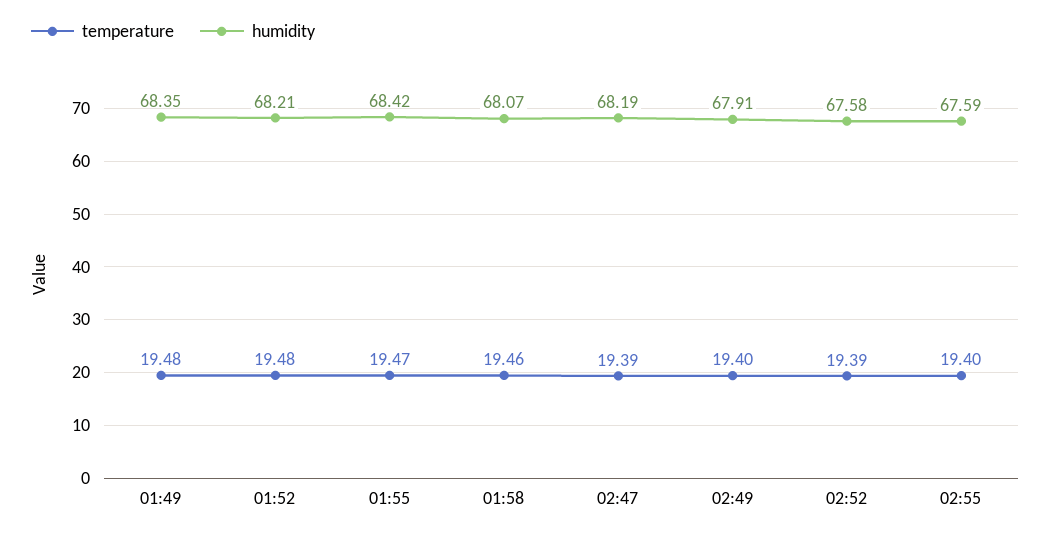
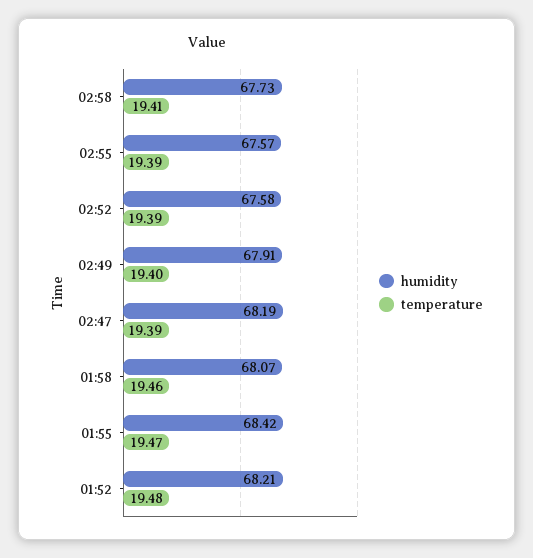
temperature, 01:49: 19.48 -> none
humidity, 01:49: 68.35 -> none
temperature, 02:55: 19.4 -> 19.39
humidity, 02:55: 67.59 -> 67.57
humidity, 02:58: none -> 67.73
temperature, 02:58: none -> 19.41

